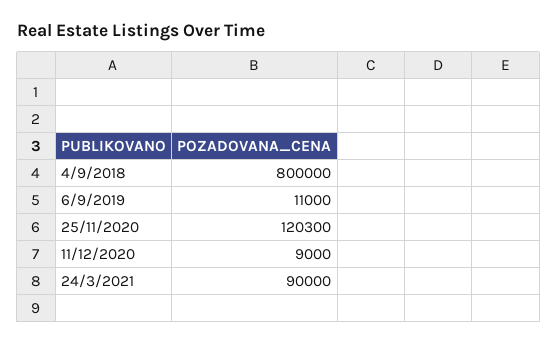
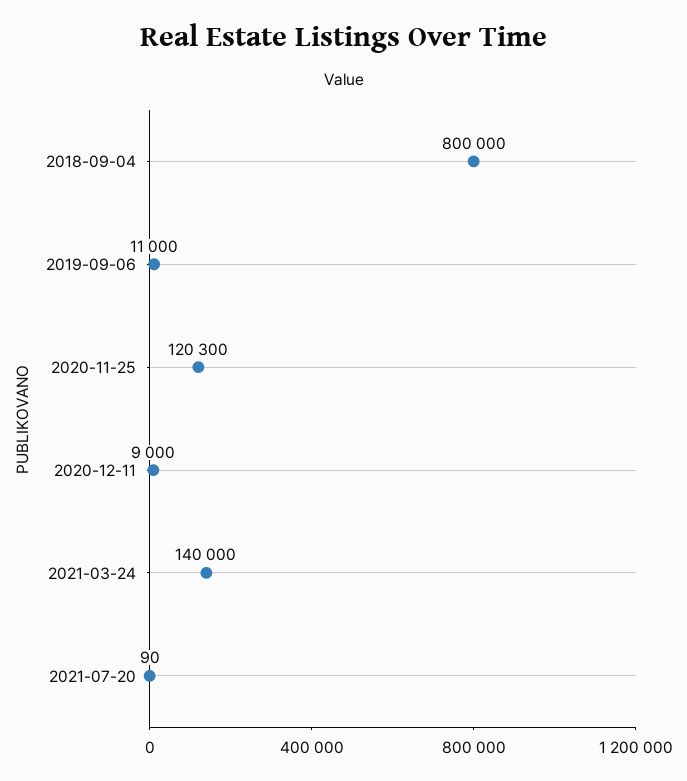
24/3/2021: 90000 -> 140000
2021-07-20: none -> 90

